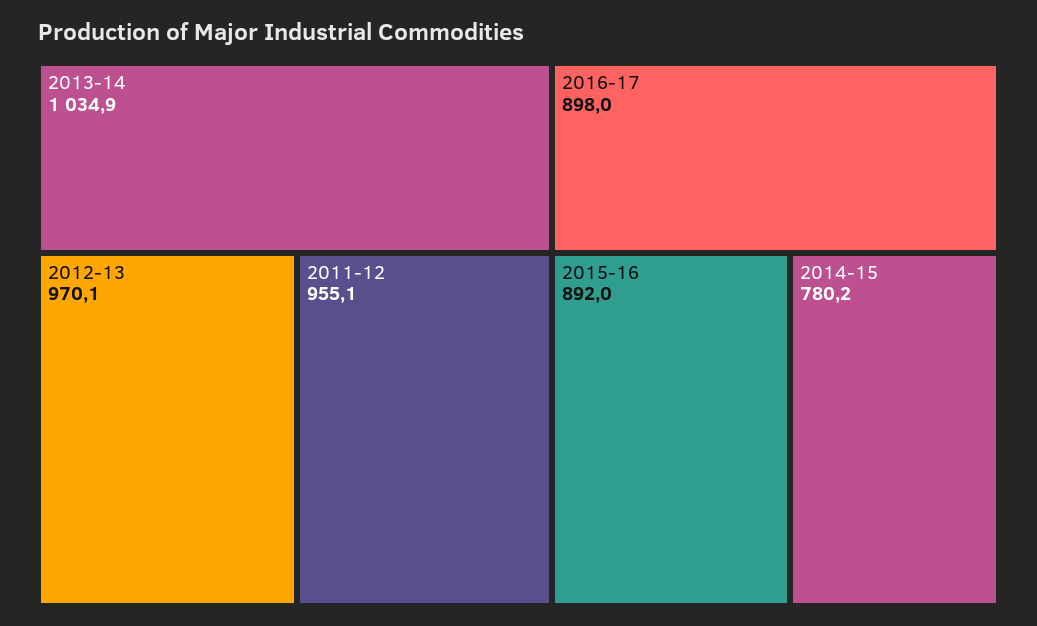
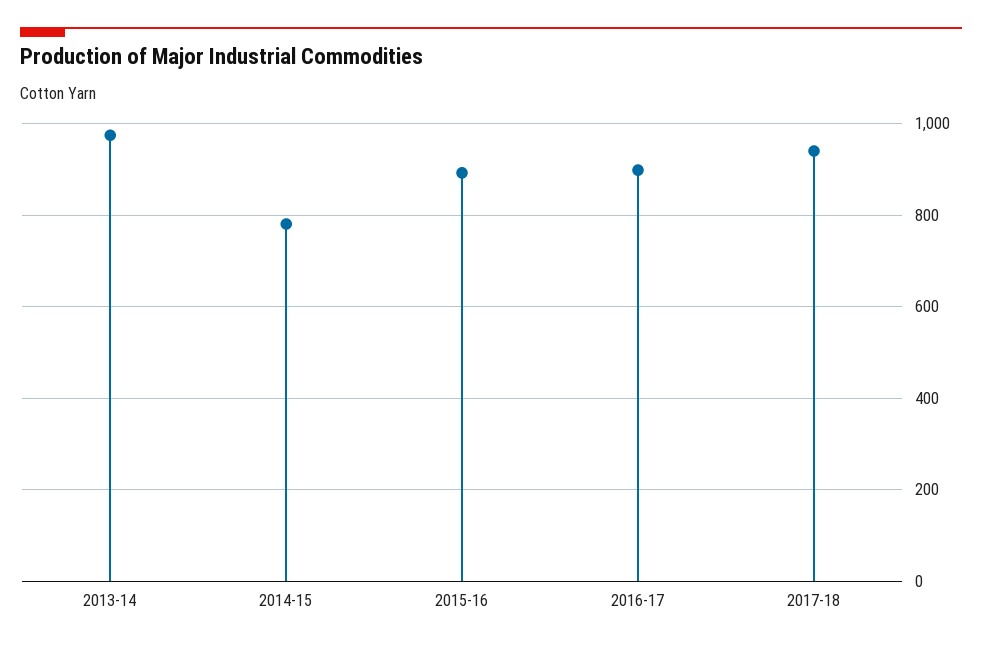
2013-14: 1034.9 -> 980
2012-13: 970.1 -> none
2011-12: 955.1 -> none
2017-18: none -> 940

